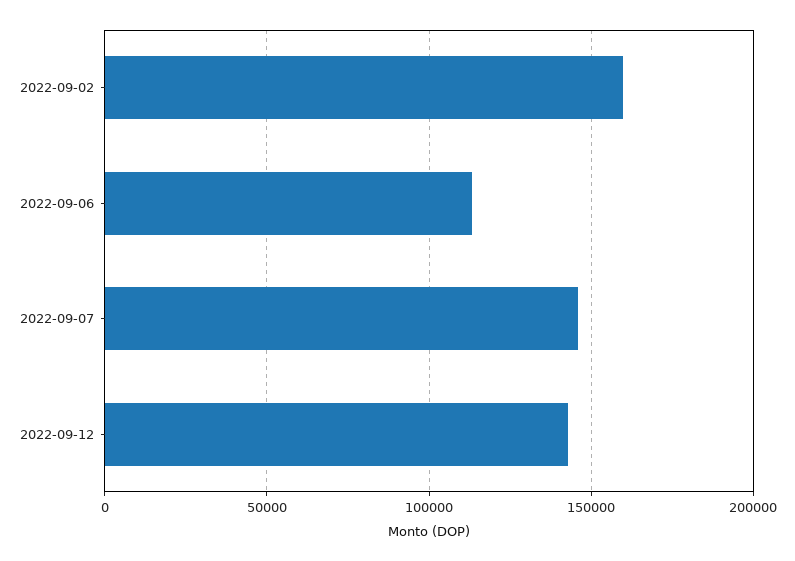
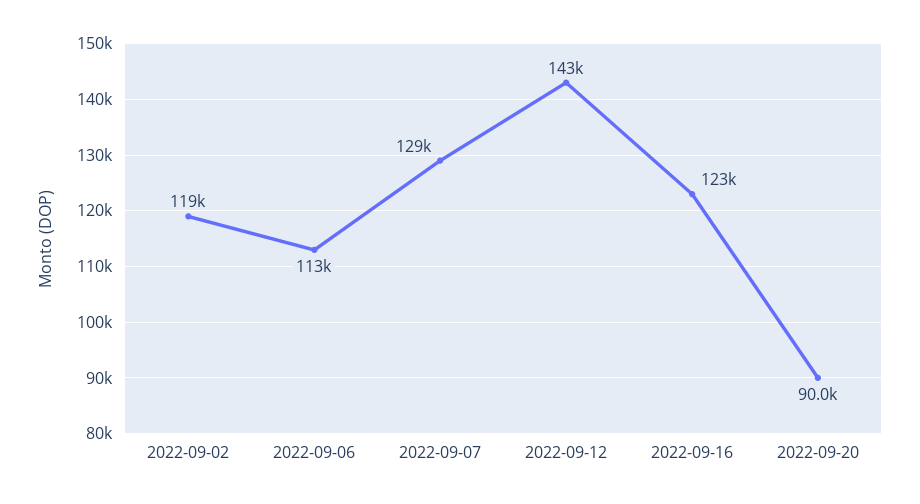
2022-09-02: 160000 -> 119000
2022-09-07: 145000 -> 129000
2022-09-16: none -> 123000
2022-09-20: none -> 90000

